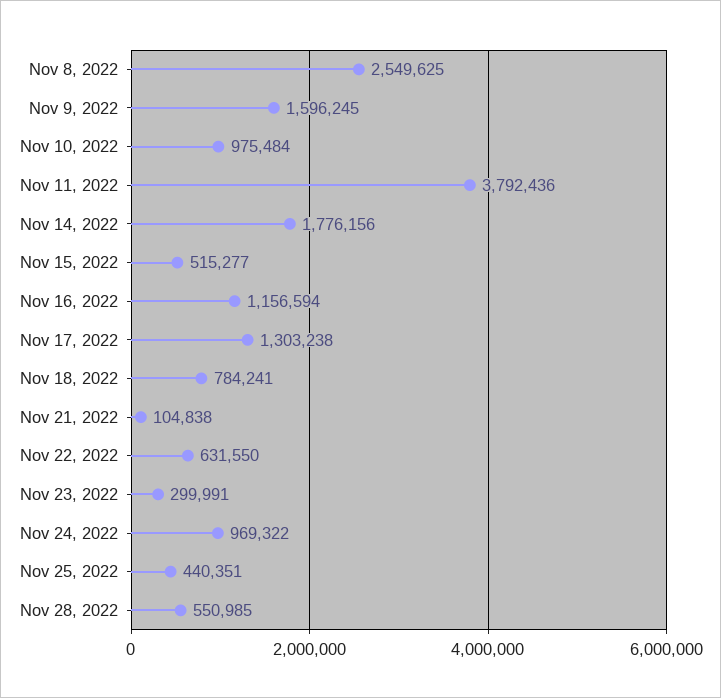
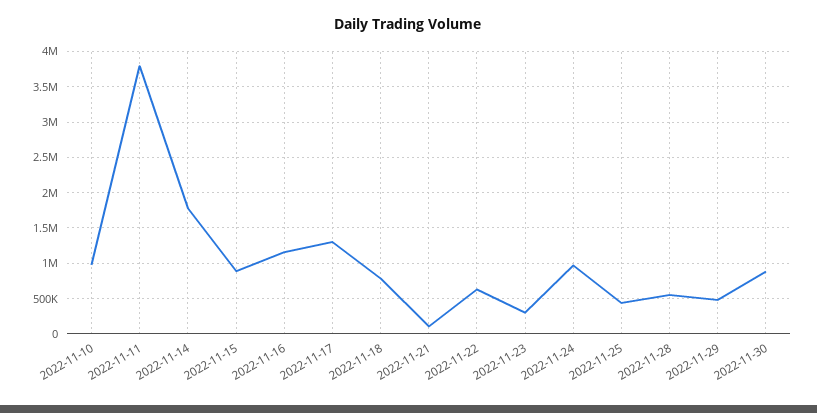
Nov 8, 2022: 2549625 -> none
Nov 9, 2022: 1596245 -> none
Nov 15, 2022: 515277 -> 900000
2022-11-29: none -> 500000
2022-11-30: none -> 900000

